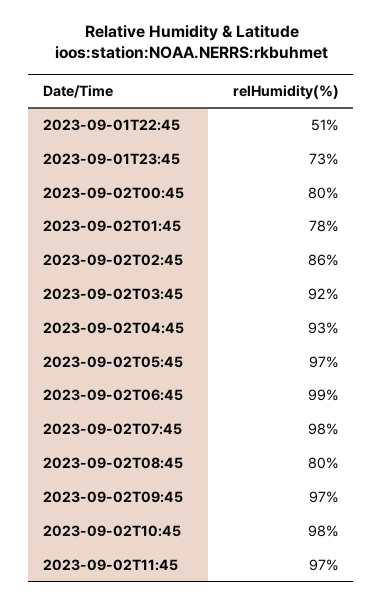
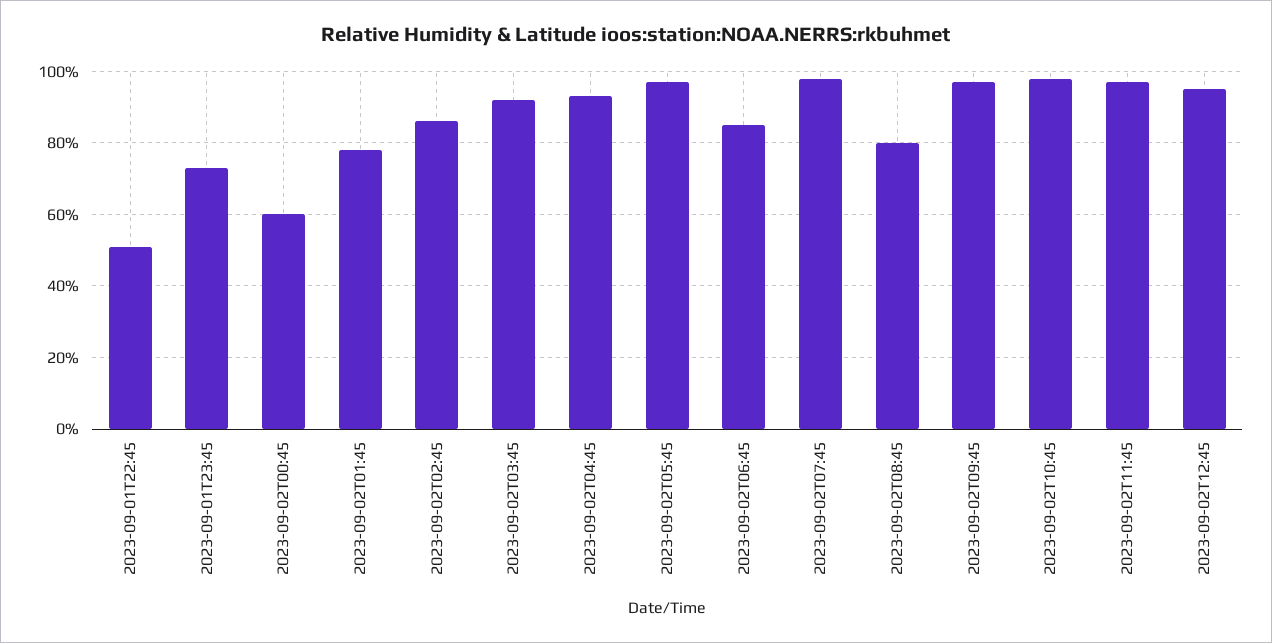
2023-09-02T00:45: 80 -> 60
2023-09-02T06:45: 99 -> 85
2023-09-02T12:45: none -> 95

